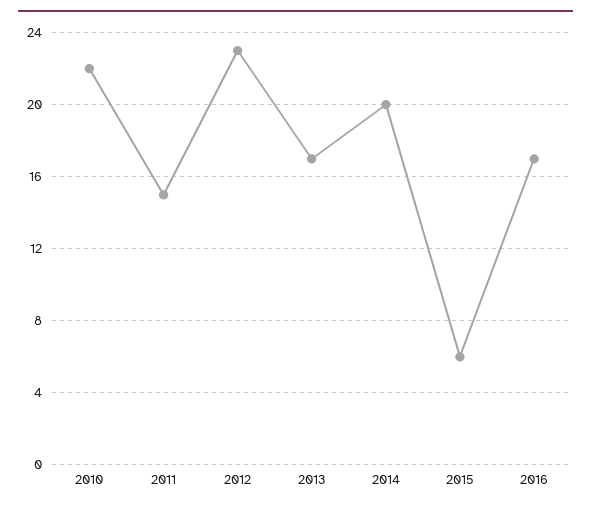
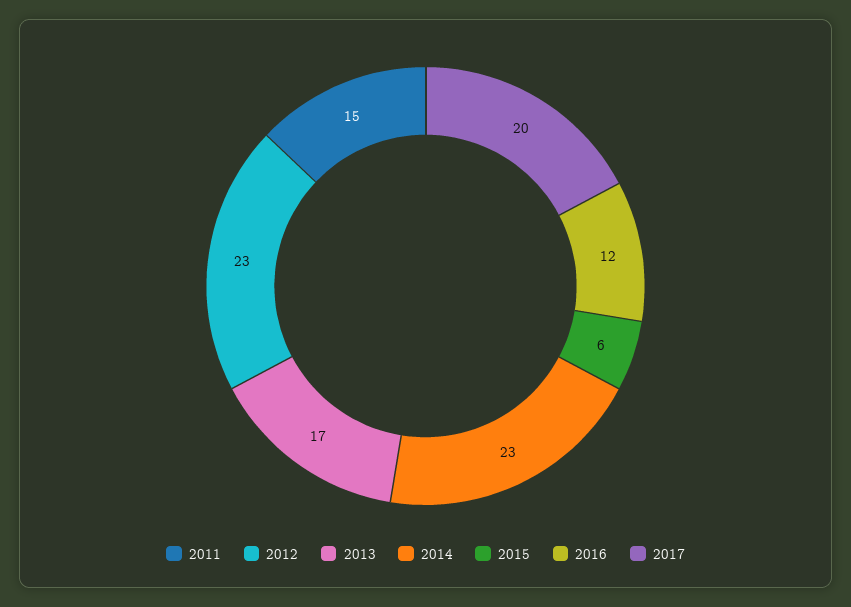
2010: 22 -> none
2014: 20 -> 23
2016: 17 -> 12
2017: none -> 20

